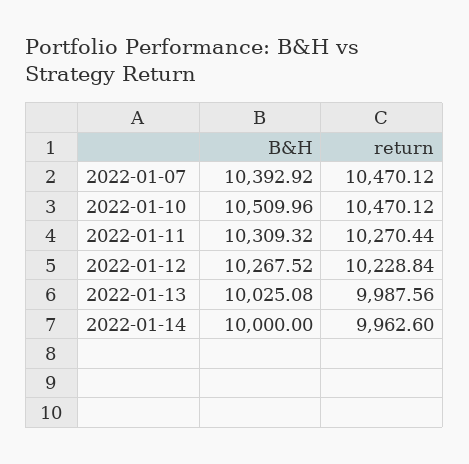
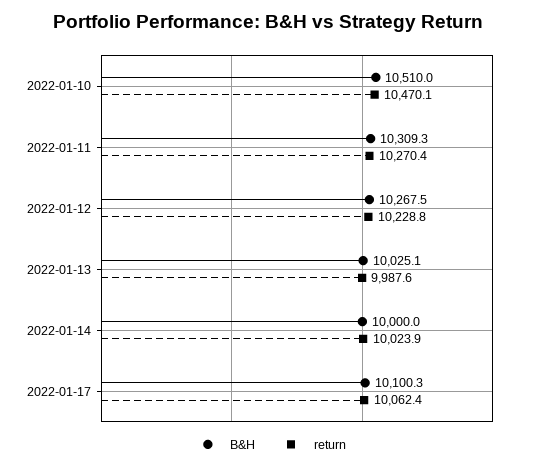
B&H, 2022-01-07: 10392.92 -> none
return, 2022-01-07: 10470.12 -> none
return, 2022-01-14: 9962.6 -> 10023.9
B&H, 2022-01-17: none -> 10100.3
return, 2022-01-17: none -> 10062.4

